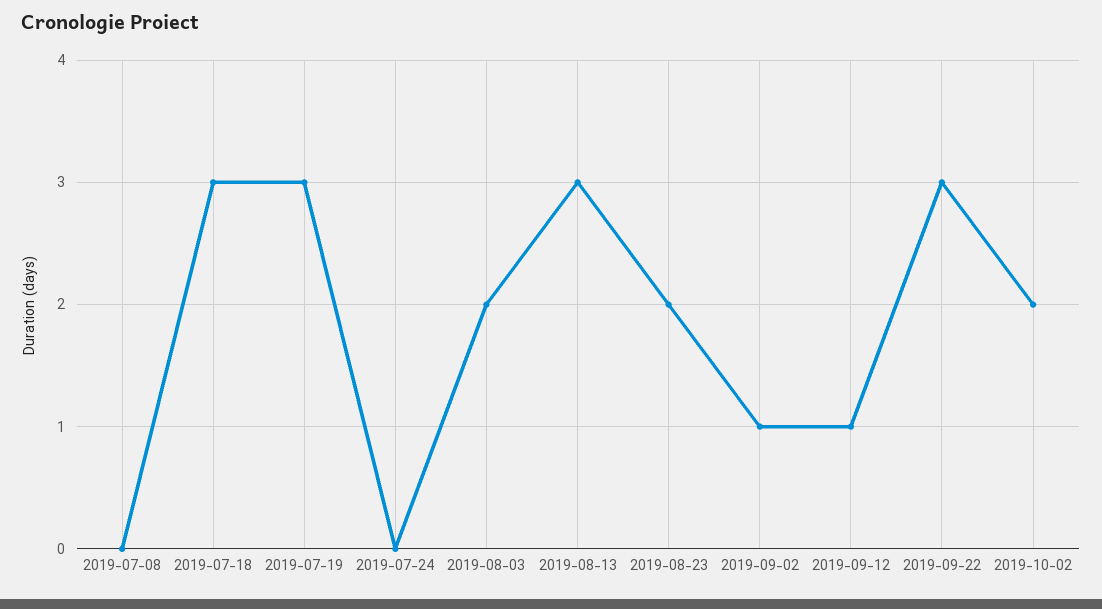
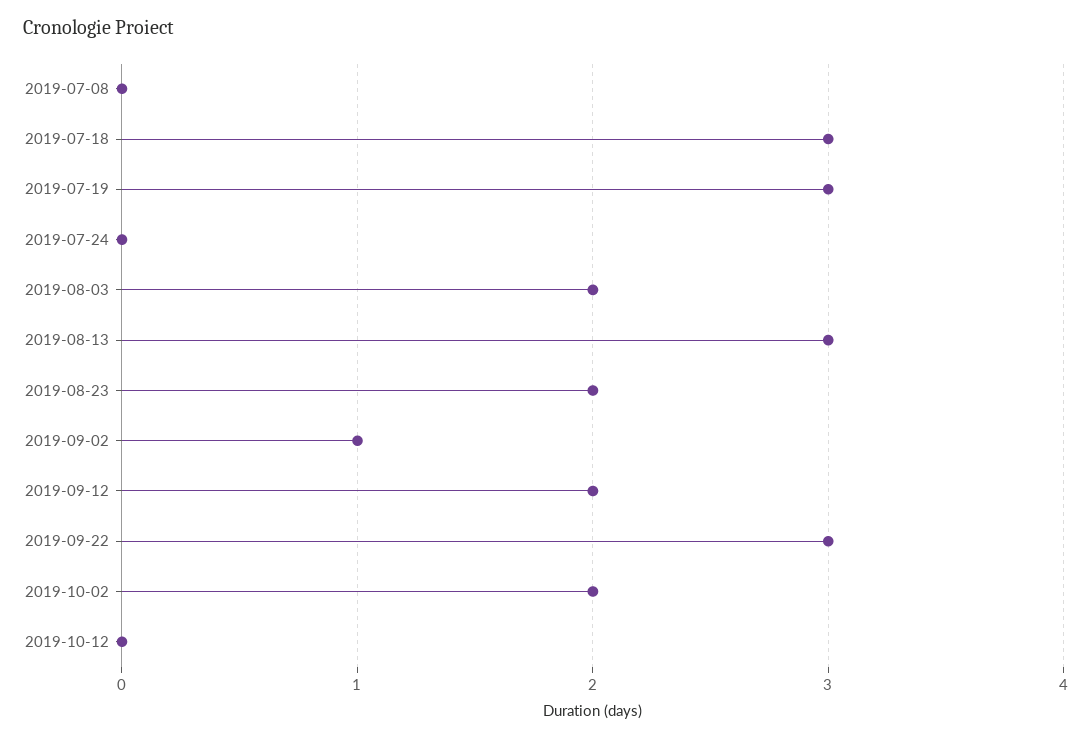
2019-09-12: 1 -> 2
2019-10-12: none -> 0

